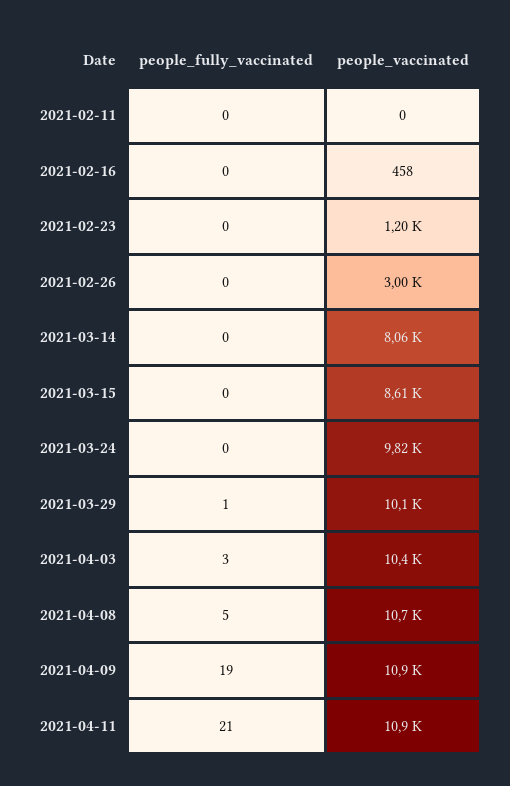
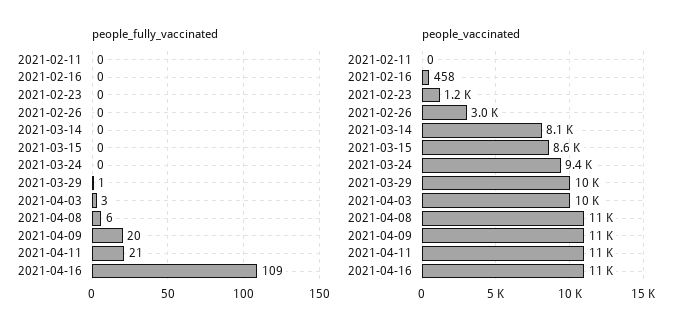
people_vaccinated, 2021-03-24: 9820 -> 9400
people_fully_vaccinated, 2021-04-08: 5 -> 6
people_fully_vaccinated, 2021-04-09: 19 -> 20
people_fully_vaccinated, 2021-04-16: none -> 109
people_vaccinated, 2021-04-16: none -> 11000

